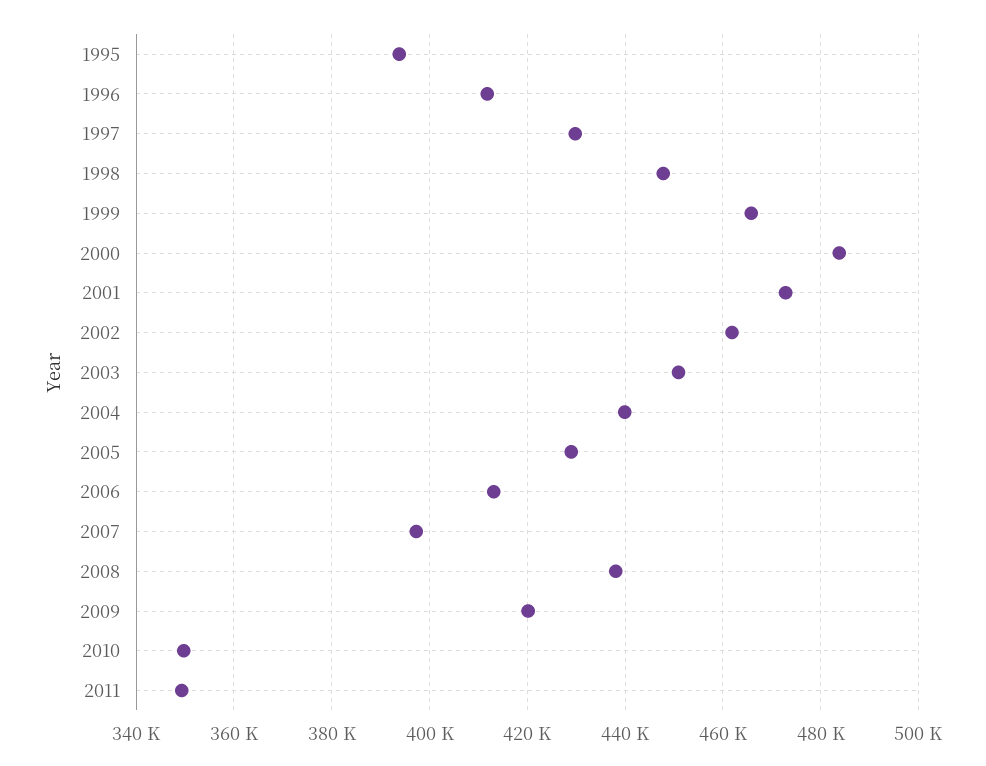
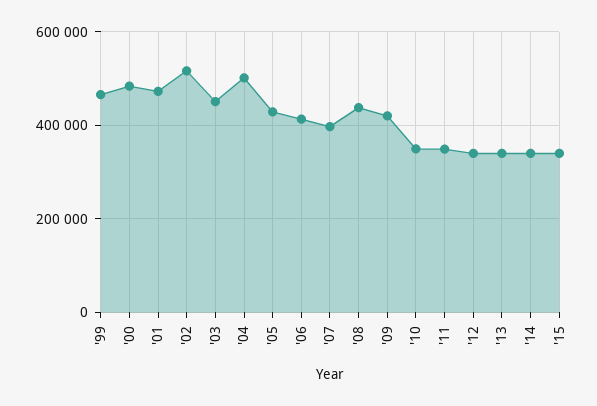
1995: 394000 -> none
1996: 412000 -> none
1997: 430000 -> none
1998: 448000 -> none
2002: 462000 -> 520000
2004: 440000 -> 500000
'12: none -> 340000
'13: none -> 340000
'14: none -> 340000
'15: none -> 340000

